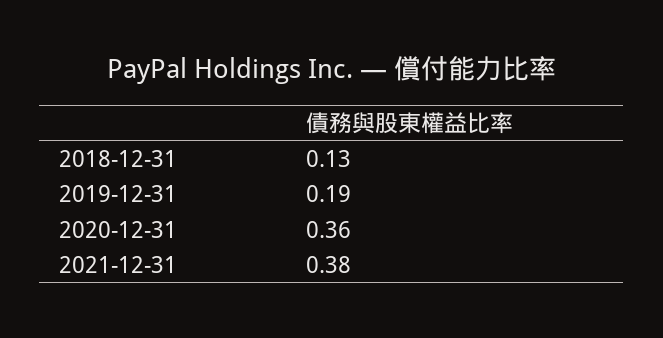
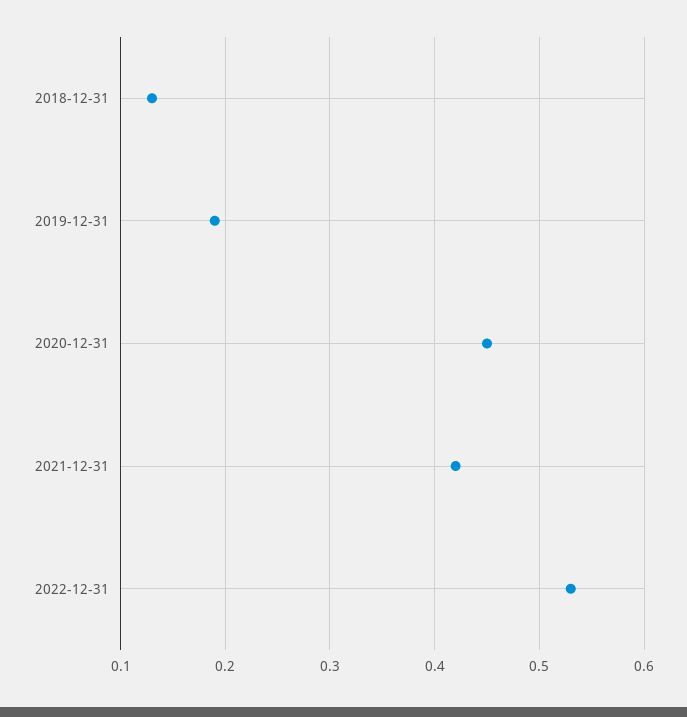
2020-12-31: 0.36 -> 0.45
2021-12-31: 0.38 -> 0.42
2022-12-31: none -> 0.53

